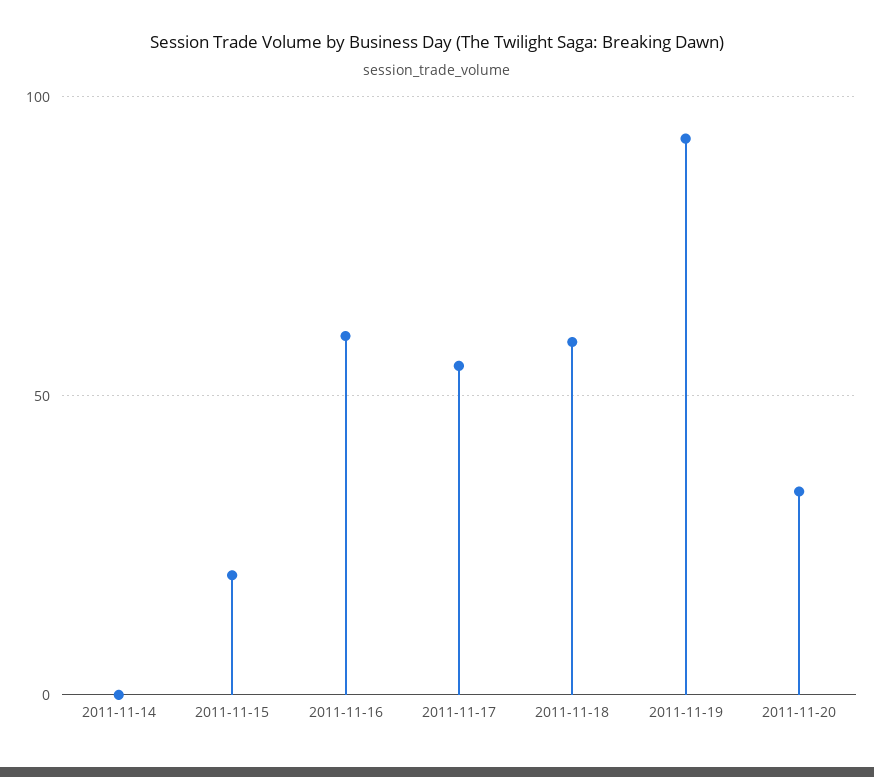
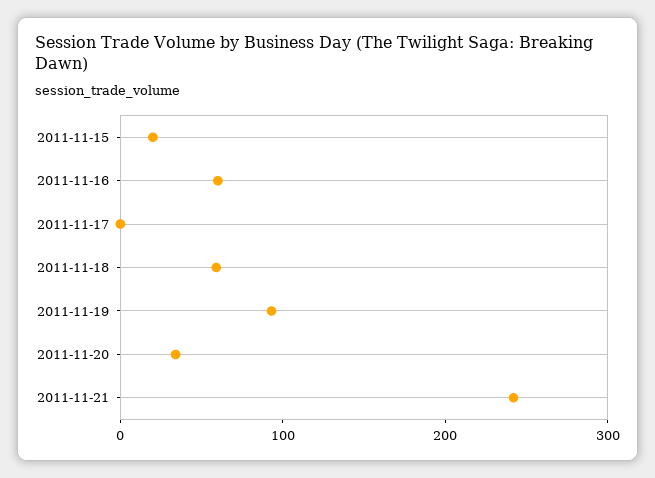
2011-11-14: 0 -> none
2011-11-17: 55 -> 0
2011-11-21: none -> 240

